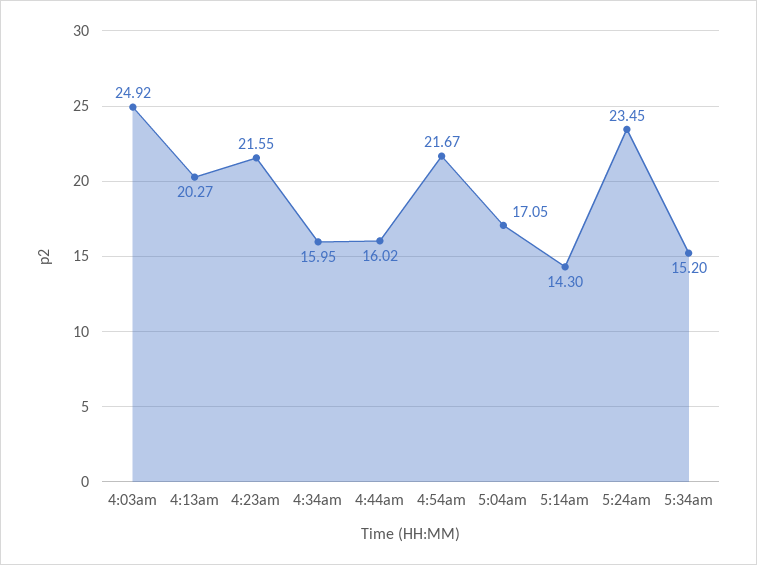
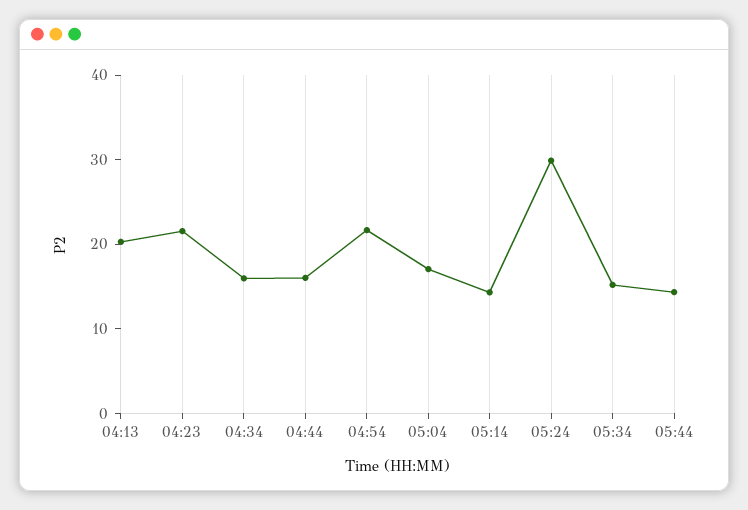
4:03am: 24.92 -> none
5:24am: 23.45 -> 30
05:44: none -> 14

